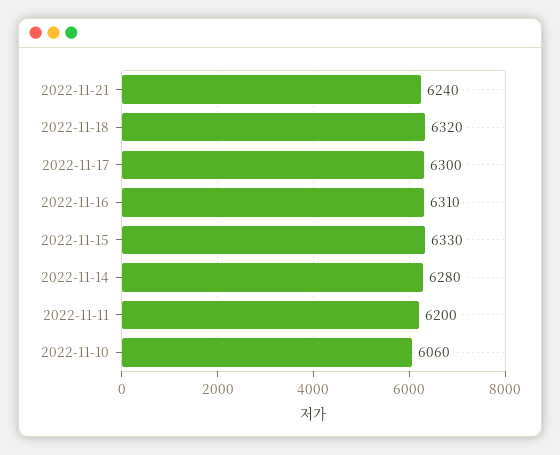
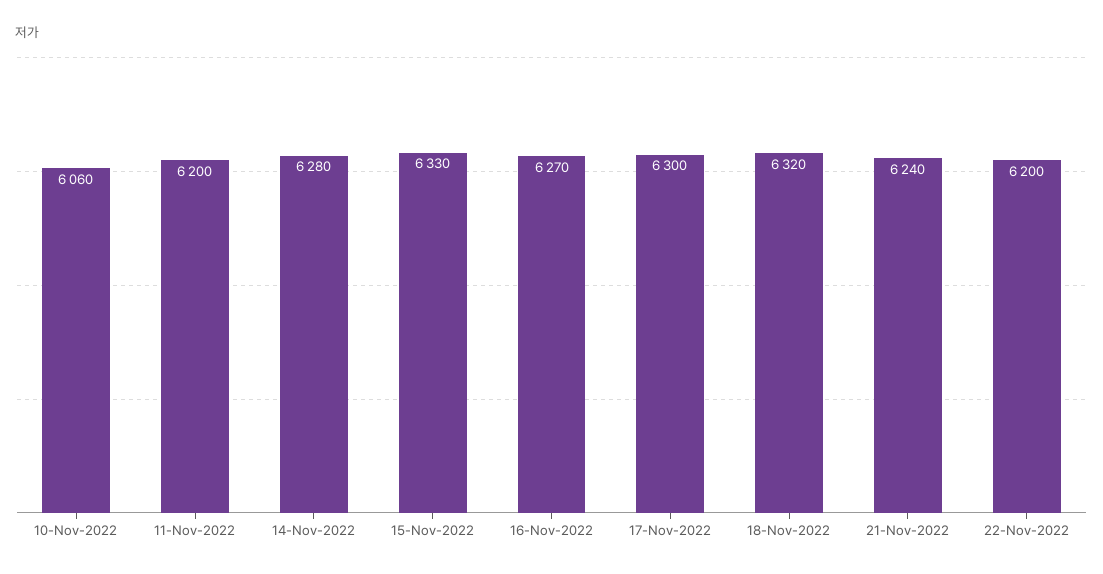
2022-11-16: 6310 -> 6270
22-Nov-2022: none -> 6200

